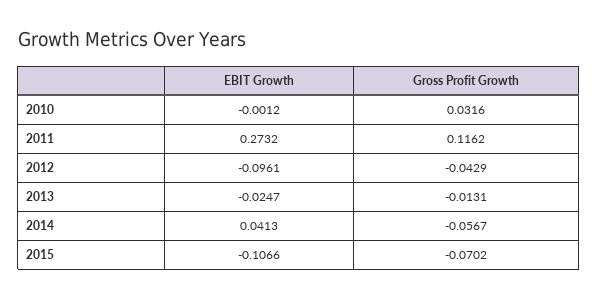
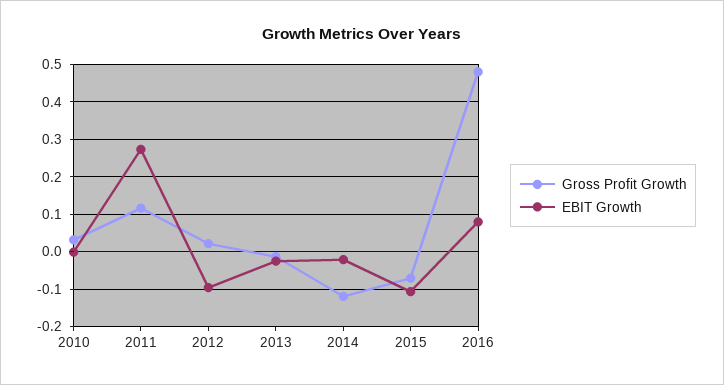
Gross Profit Growth, 2012: -0.0429 -> 0.02
EBIT Growth, 2014: 0.0413 -> -0.02
Gross Profit Growth, 2014: -0.0567 -> -0.12
Gross Profit Growth, 2016: none -> 0.48
EBIT Growth, 2016: none -> 0.08

